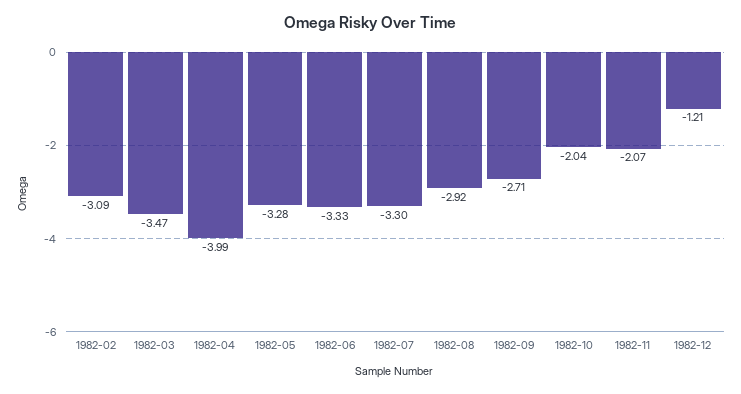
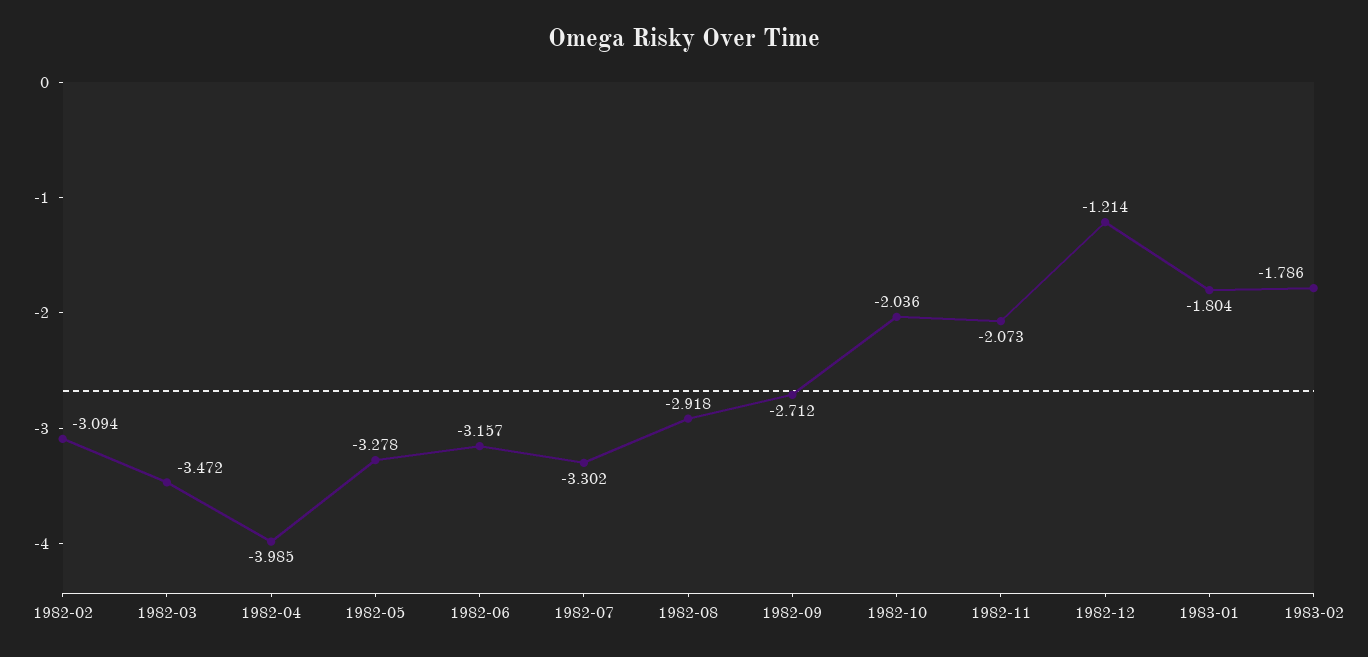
1982-06: -3.33 -> -3.157
1983-01: none -> -1.804
1983-02: none -> -1.786

